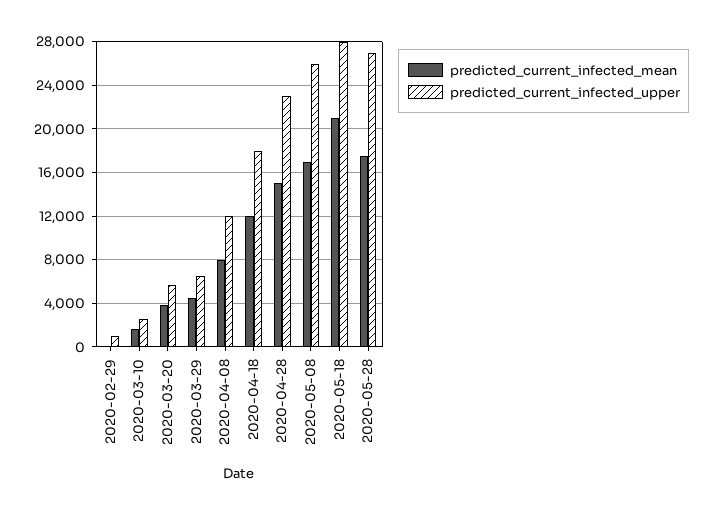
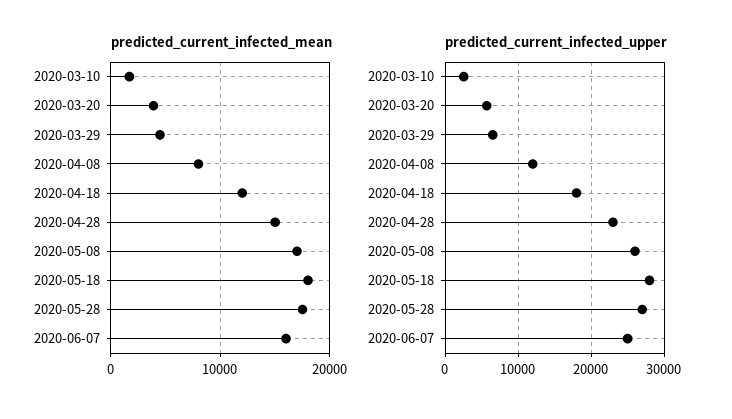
predicted_current_infected_mean, 2020-02-29: 0 -> none
predicted_current_infected_upper, 2020-02-29: 1000 -> none
predicted_current_infected_mean, 2020-05-18: 21000 -> 18000
predicted_current_infected_mean, 2020-06-07: none -> 16000
predicted_current_infected_upper, 2020-06-07: none -> 25000

